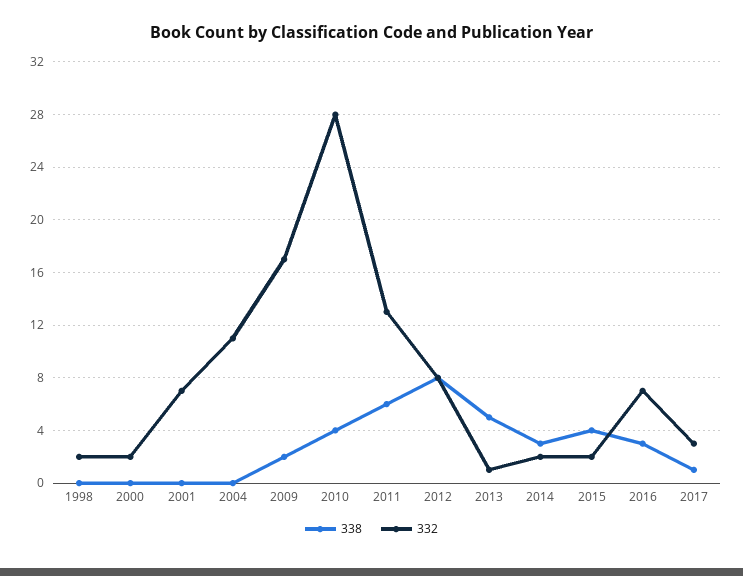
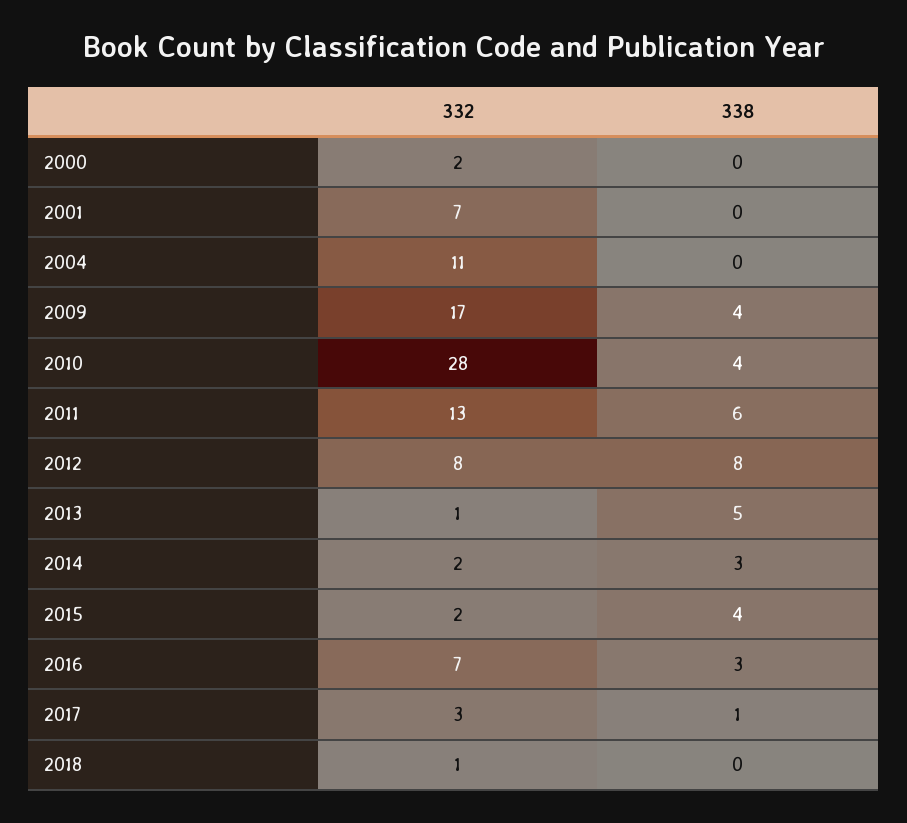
338, 1998: 0 -> none
332, 1998: 2 -> none
338, 2009: 2 -> 4
332, 2018: none -> 1
338, 2018: none -> 0

